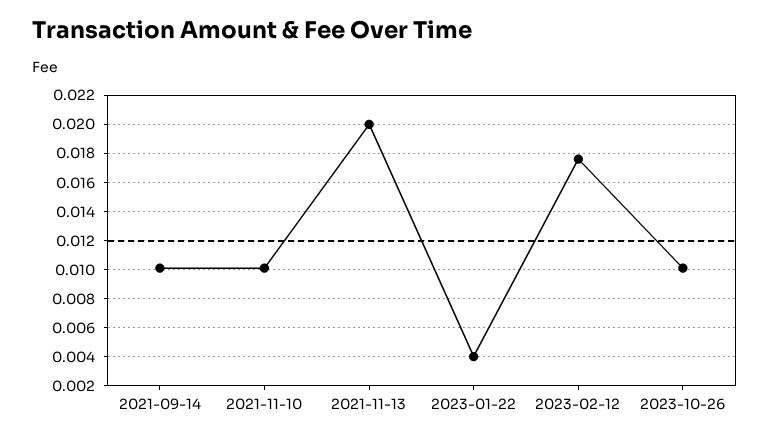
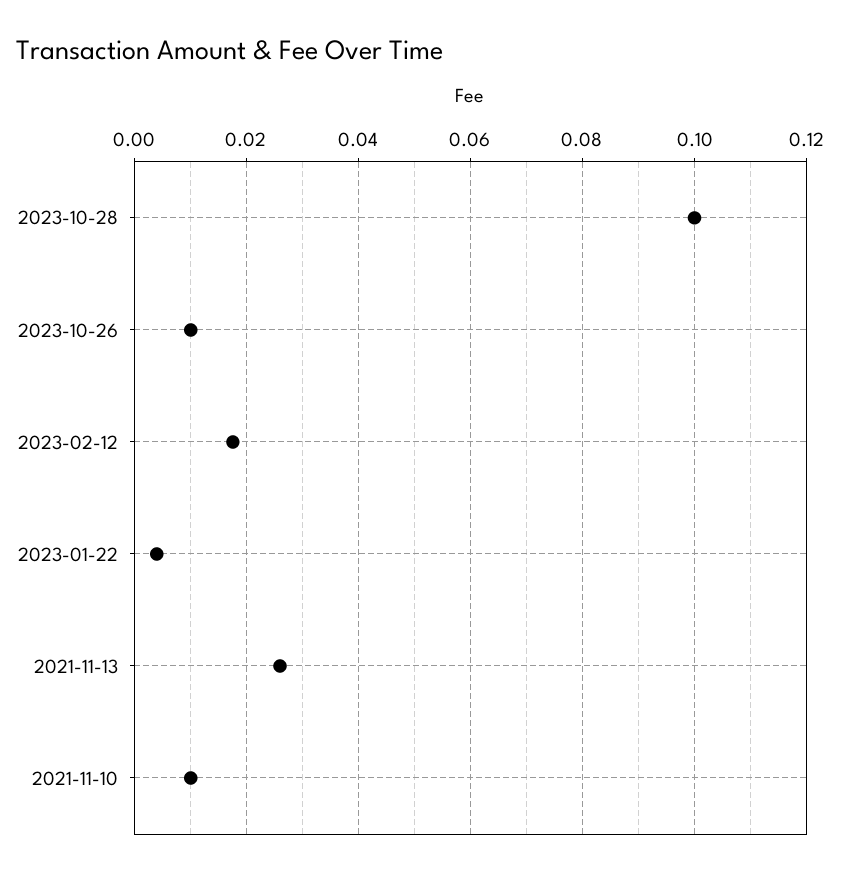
2021-09-14: 0.01 -> none
2021-11-13: 0.02 -> 0.026
2023-10-28: none -> 0.1

